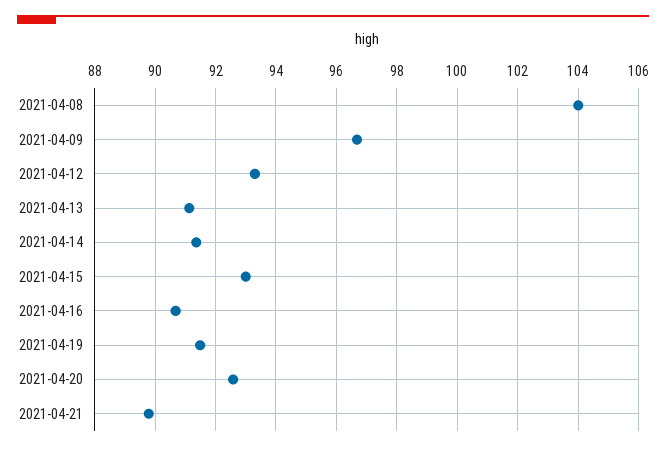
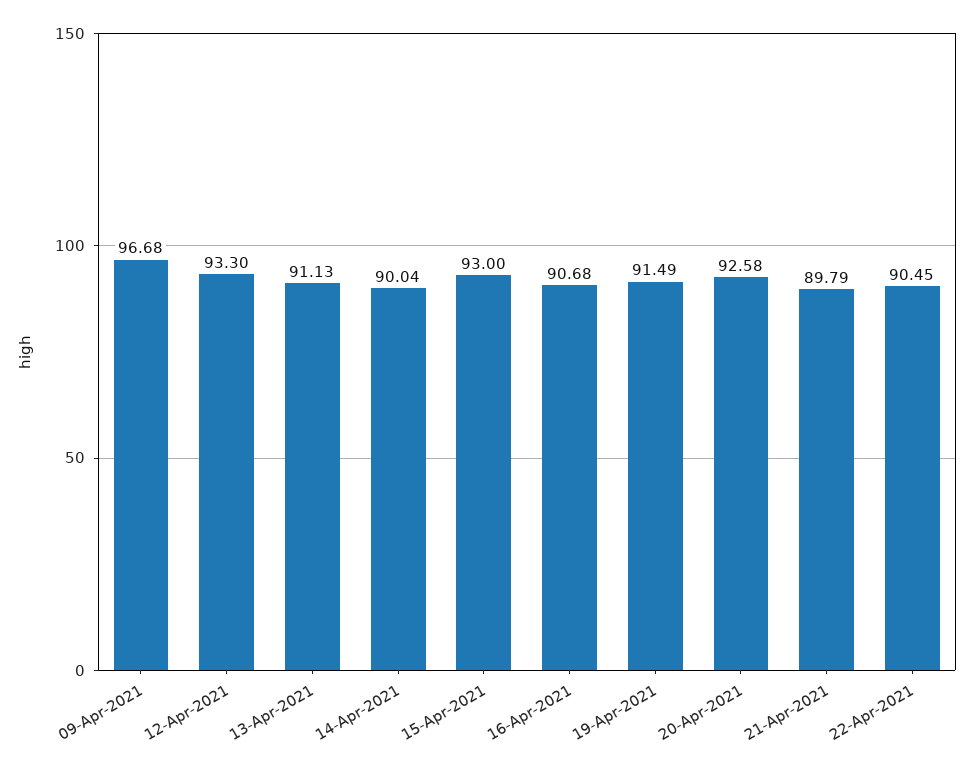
2021-04-08: 104 -> none
2021-04-14: 91.4 -> 90.04
22-Apr-2021: none -> 90.45

